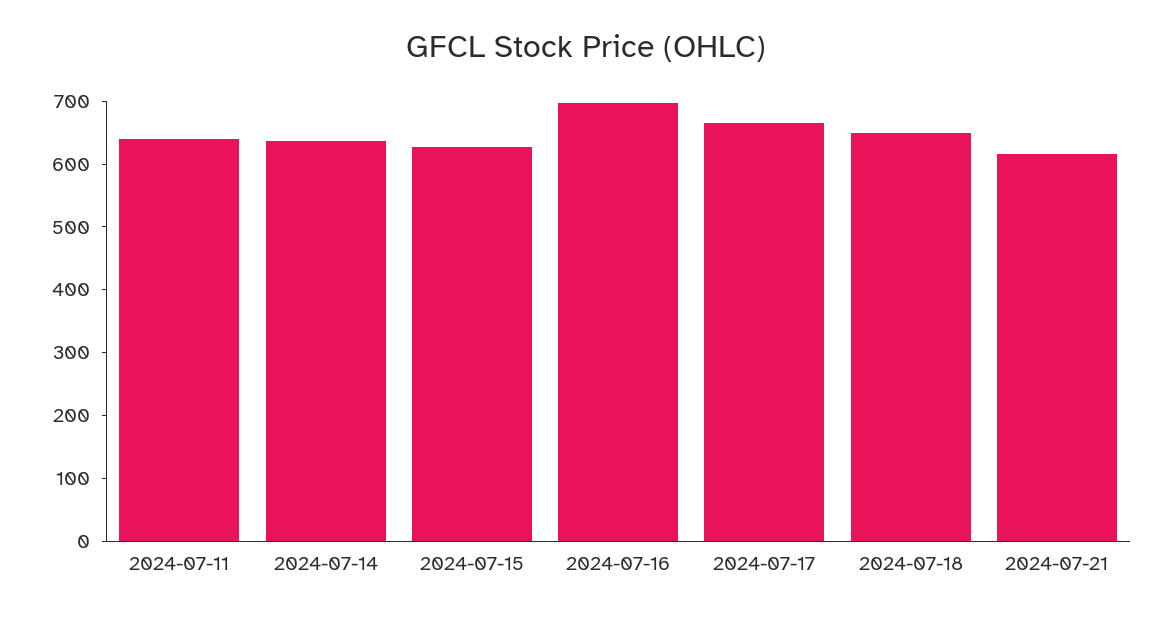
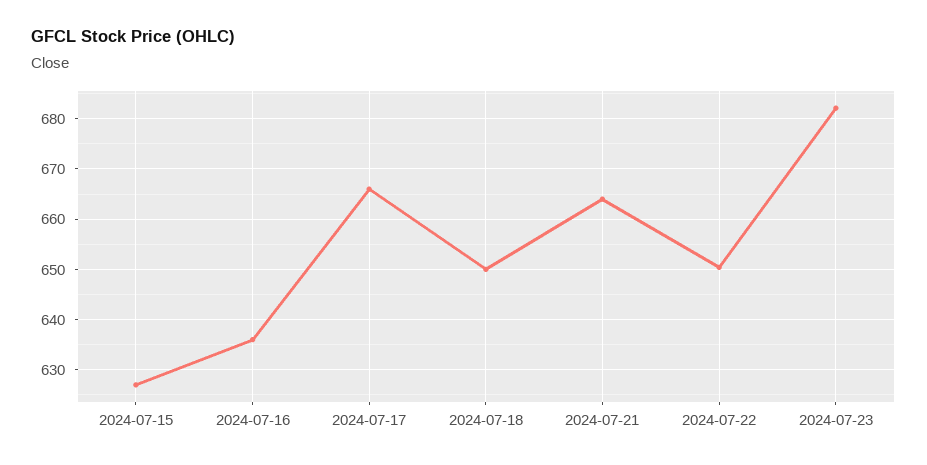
2024-07-11: 640 -> none
2024-07-14: 640 -> none
2024-07-16: 700 -> 636
2024-07-21: 620 -> 664
2024-07-22: none -> 650
2024-07-23: none -> 682

